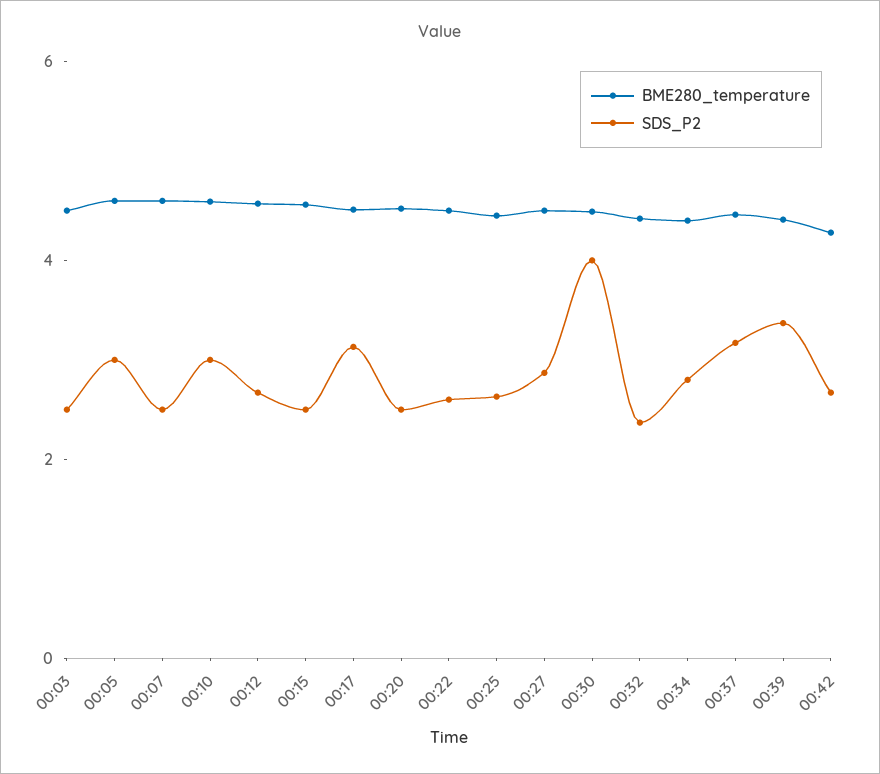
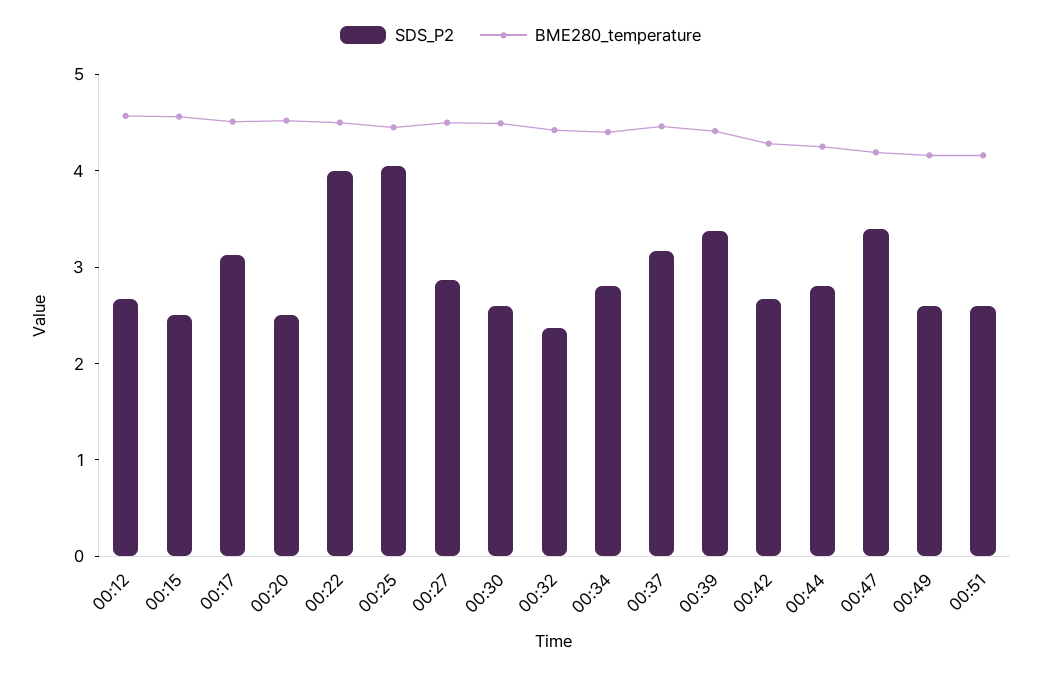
BME280_temperature, 00:03: 4.5 -> none
SDS_P2, 00:03: 2.5 -> none
BME280_temperature, 00:05: 4.5 -> none
SDS_P2, 00:05: 3 -> none
BME280_temperature, 00:07: 4.5 -> none
SDS_P2, 00:07: 2.5 -> none
BME280_temperature, 00:10: 4.5 -> none
SDS_P2, 00:10: 3 -> none
SDS_P2, 00:22: 2.5 -> 4
SDS_P2, 00:25: 2.5 -> 4
SDS_P2, 00:30: 4 -> 2.6
SDS_P2, 00:44: none -> 2.8
BME280_temperature, 00:44: none -> 4.2
SDS_P2, 00:47: none -> 3.4
BME280_temperature, 00:47: none -> 4.2
SDS_P2, 00:49: none -> 2.6
BME280_temperature, 00:49: none -> 4.2
SDS_P2, 00:51: none -> 2.6
BME280_temperature, 00:51: none -> 4.2

